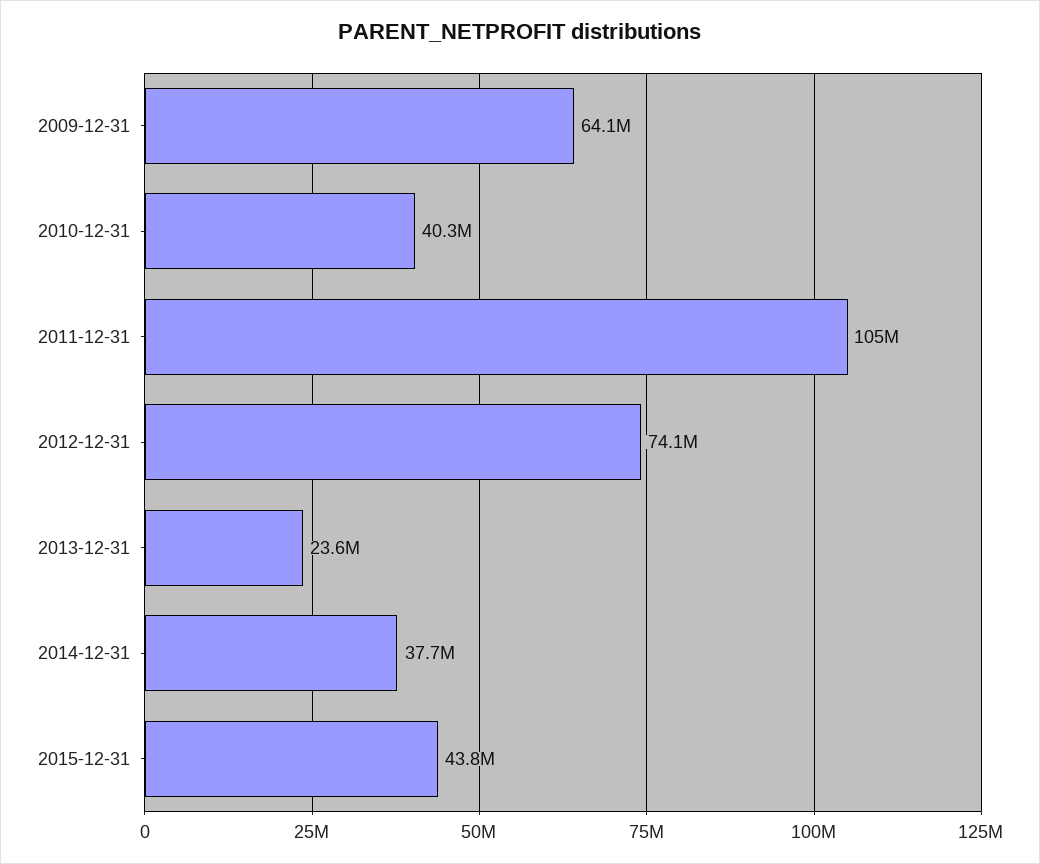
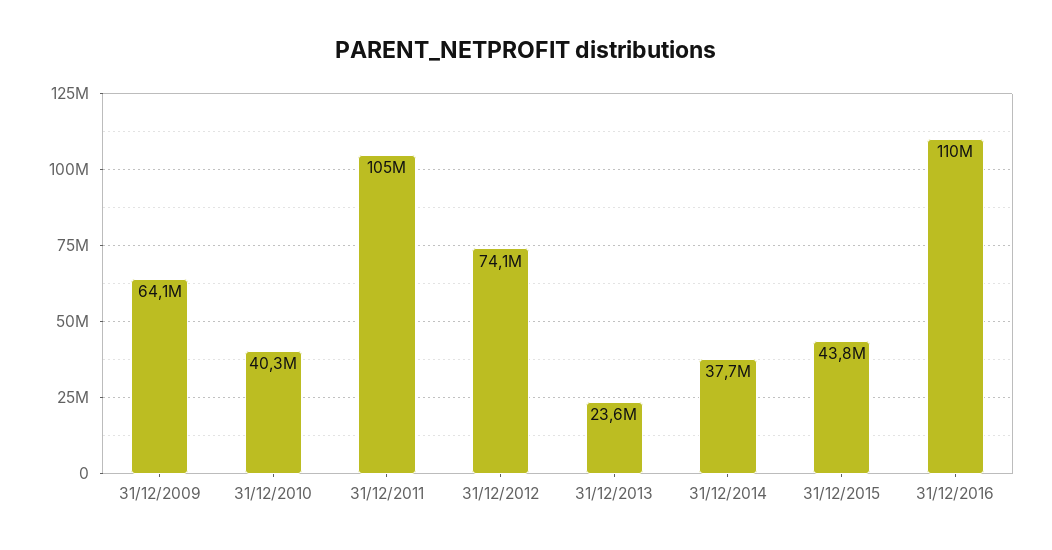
31/12/2016: none -> 110000000

